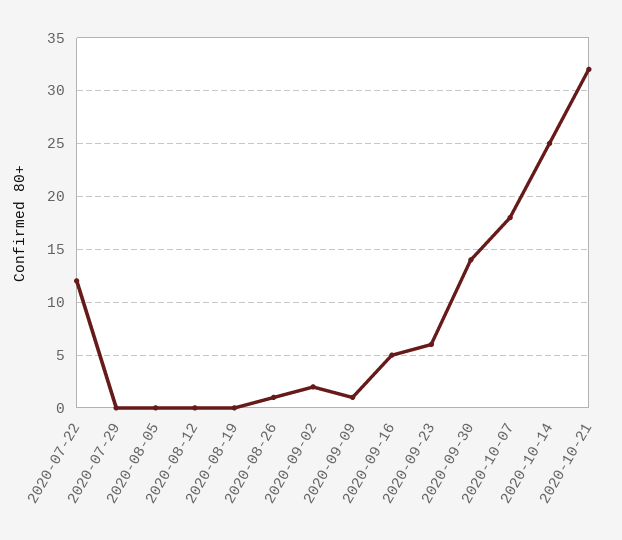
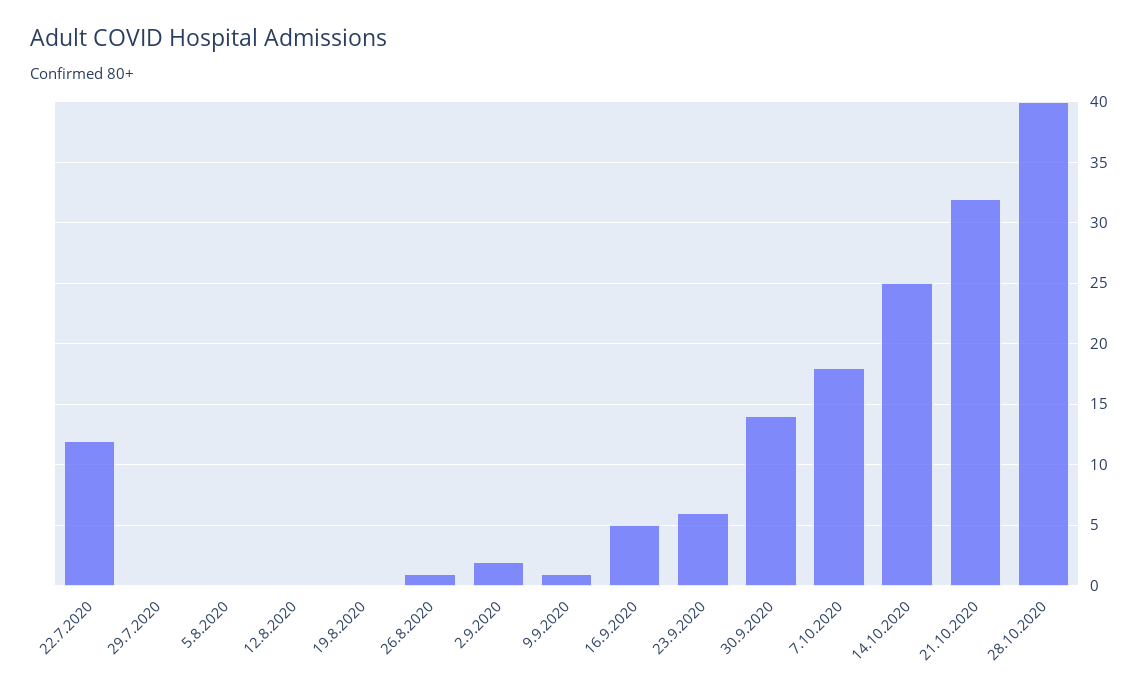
28.10.2020: none -> 40

